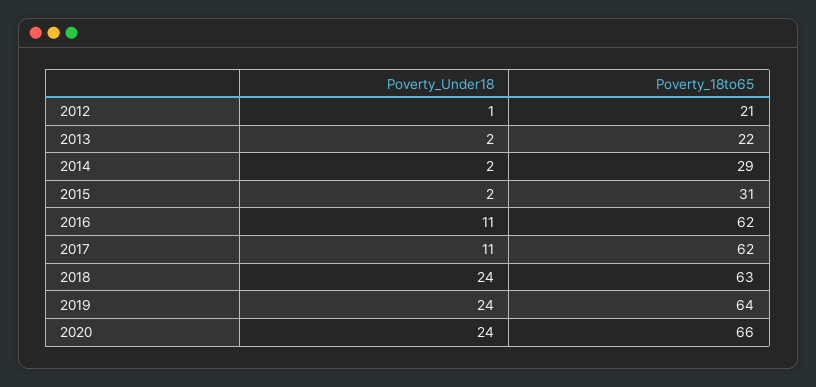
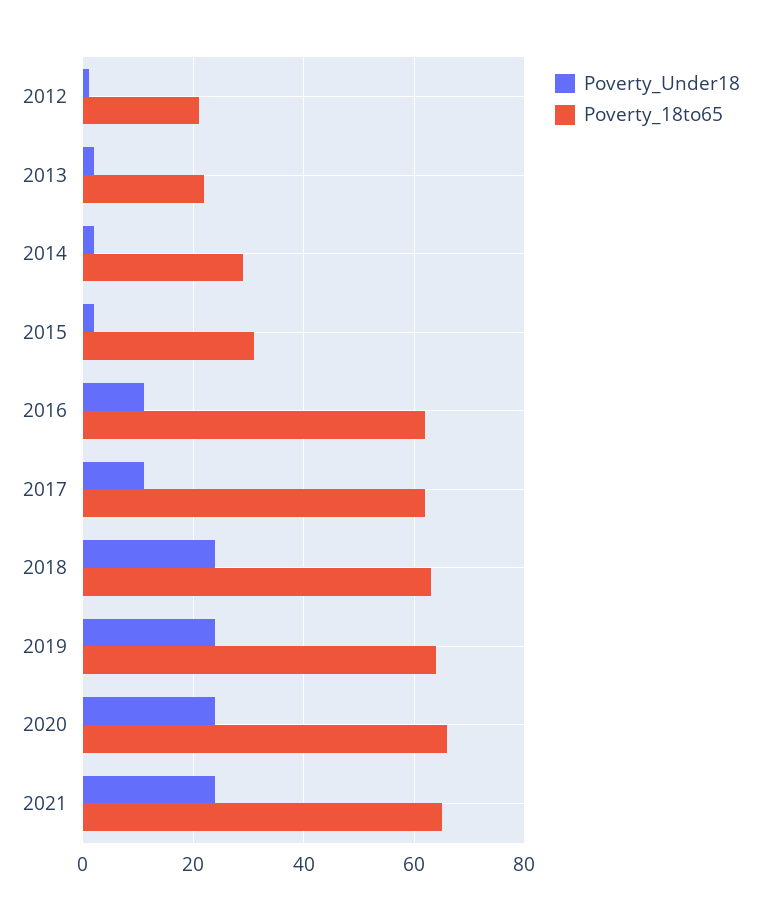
Poverty_Under18, 2021: none -> 25
Poverty_18to65, 2021: none -> 65

